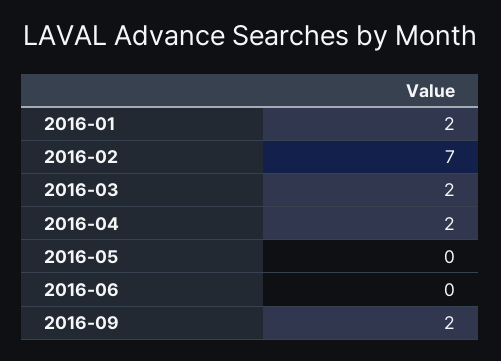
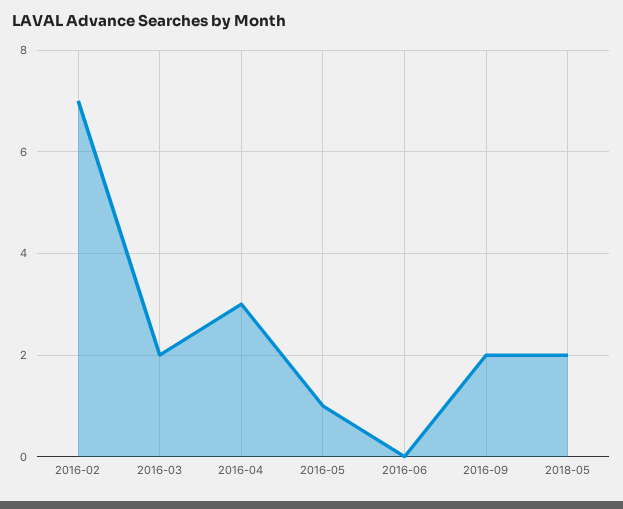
2016-01: 2 -> none
2016-04: 2 -> 3
2016-05: 0 -> 1
2018-05: none -> 2

